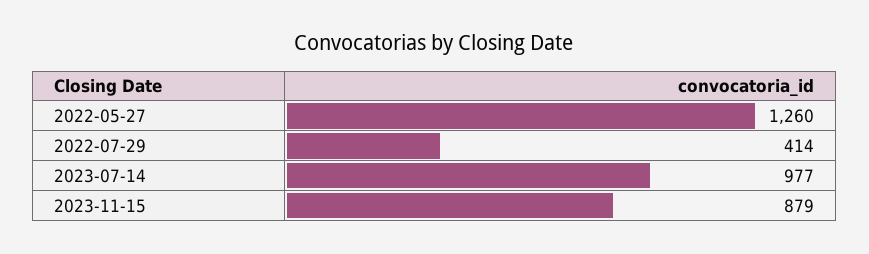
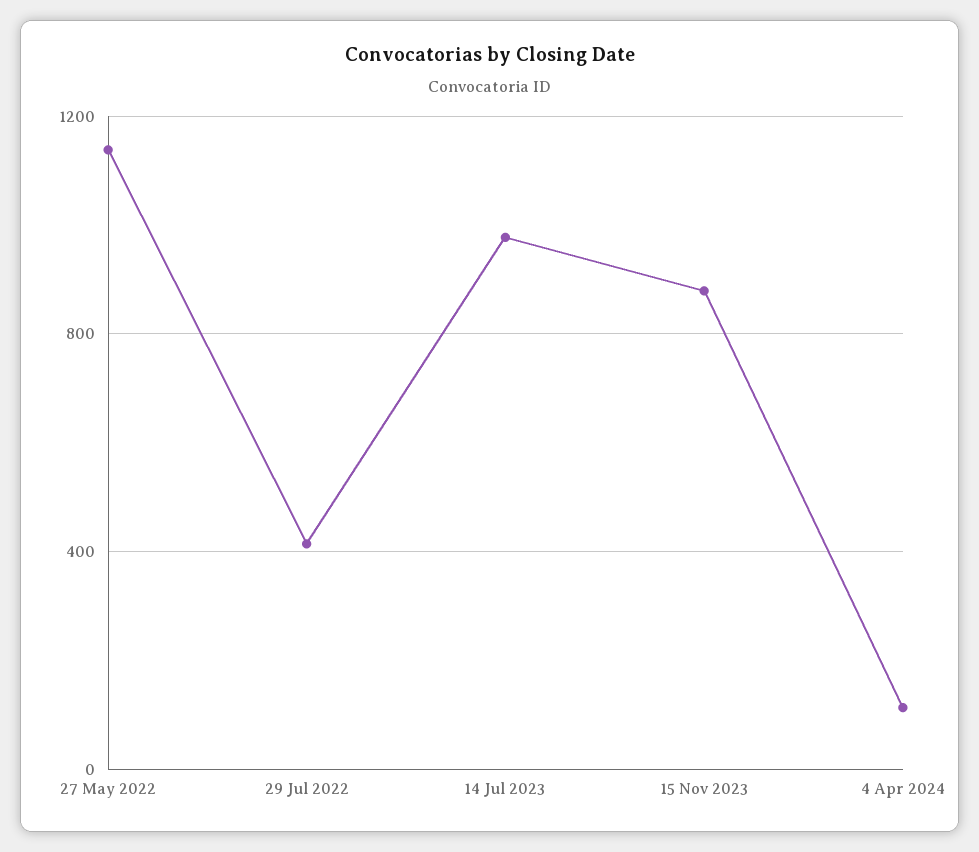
2022-05-27: 1260 -> 1150
4 Apr 2024: none -> 100

